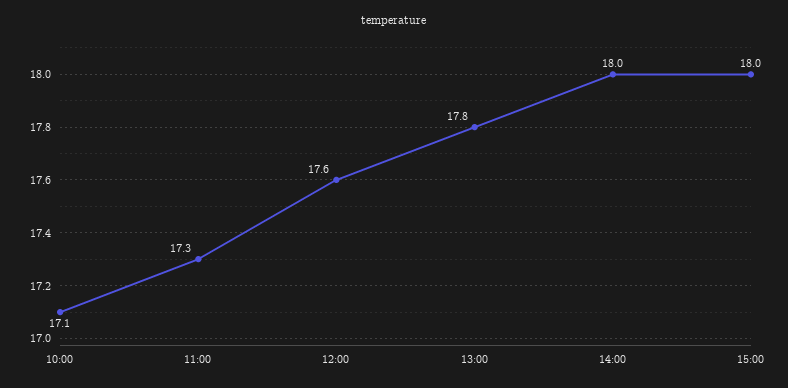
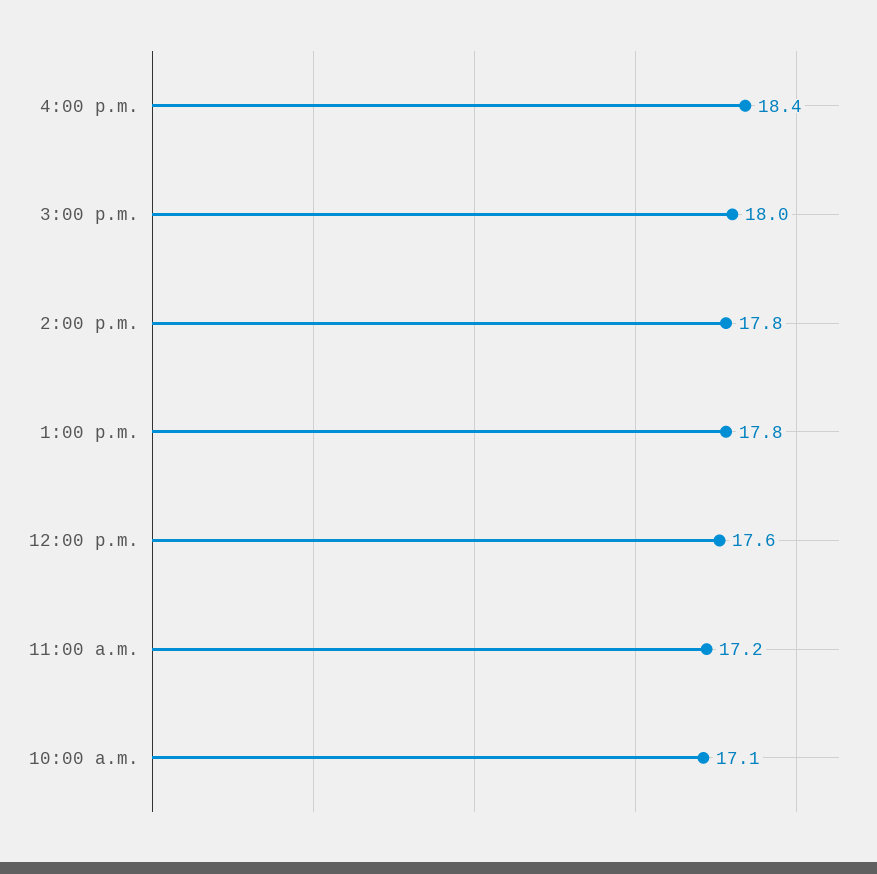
11:00: 17.3 -> 17.2
14:00: 18 -> 17.8
4:00 p.m.: none -> 18.4

